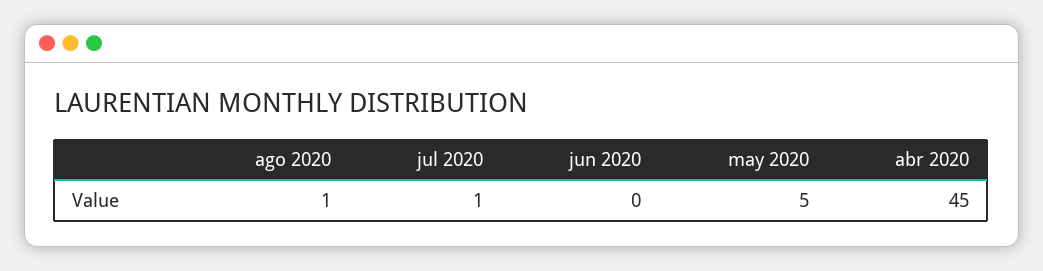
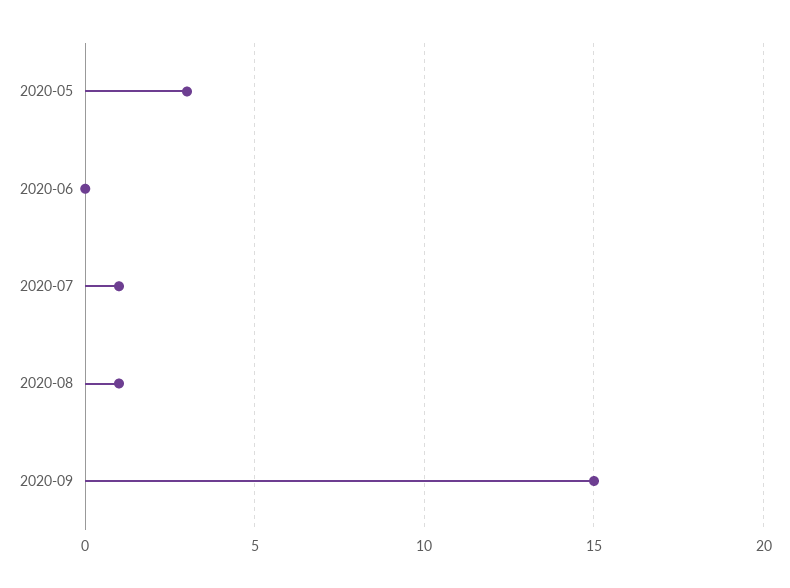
may 2020: 5 -> 3
abr 2020: 45 -> none
2020-09: none -> 15

